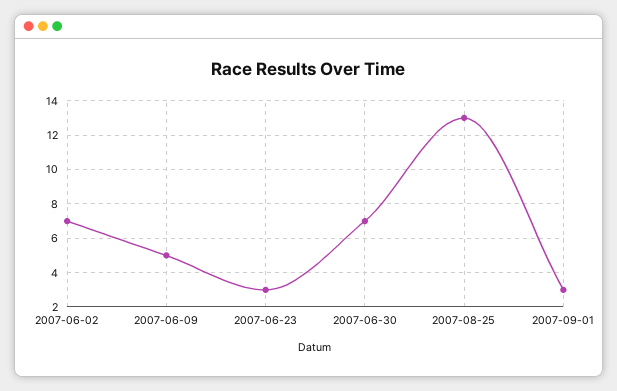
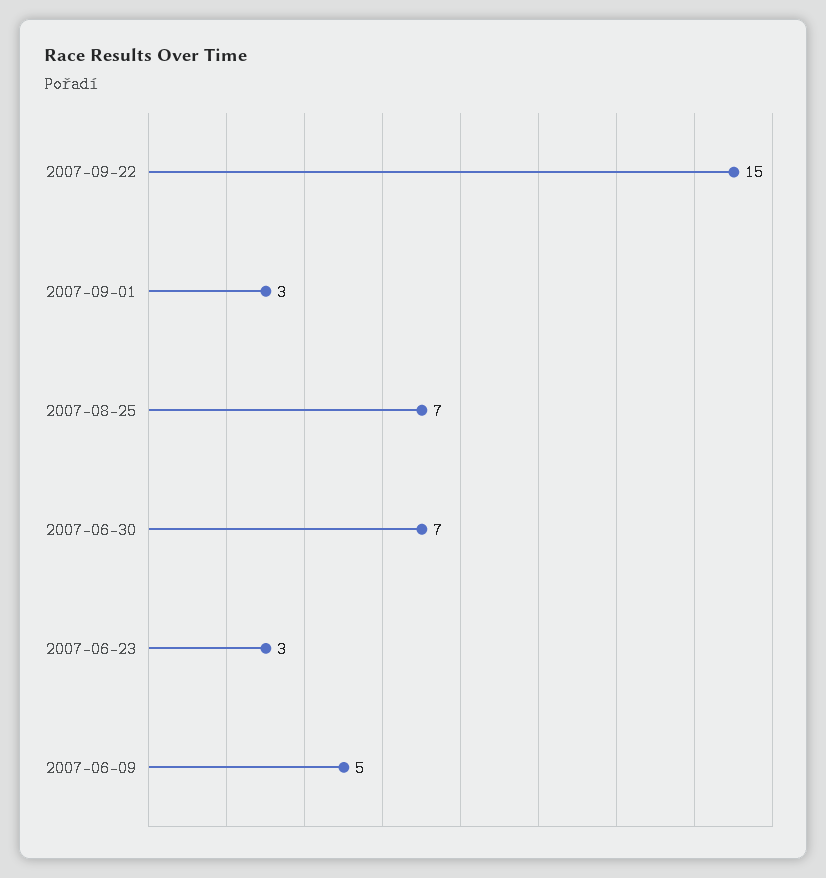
2007-06-02: 7 -> none
2007-08-25: 13 -> 7
2007-09-22: none -> 15

